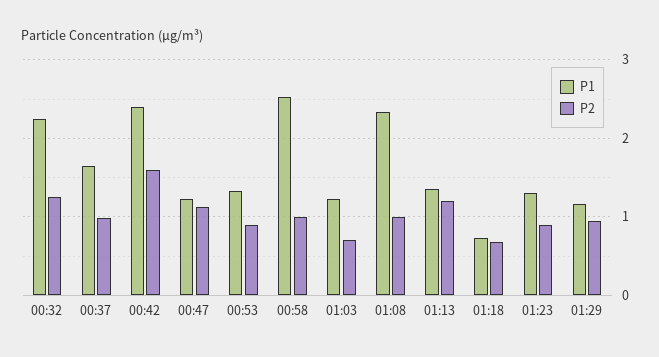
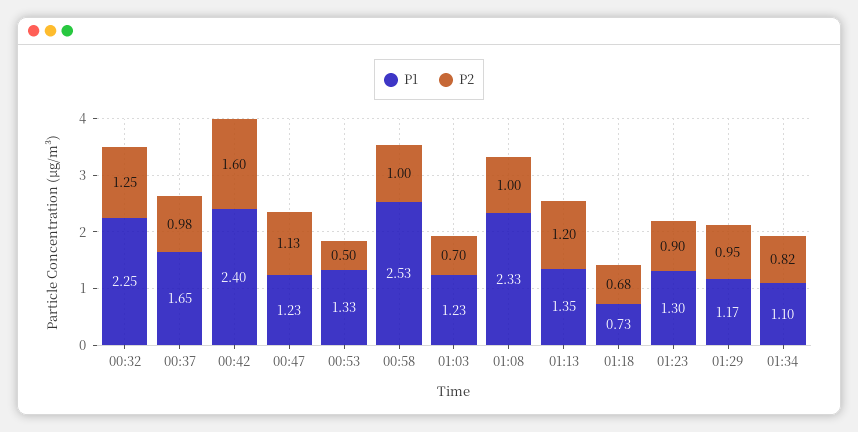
P2, 00:53: 0.9 -> 0.5
P1, 01:34: none -> 1.1
P2, 01:34: none -> 0.82

